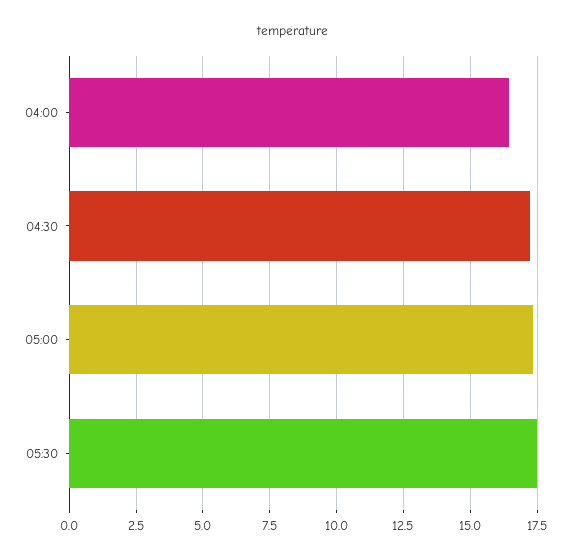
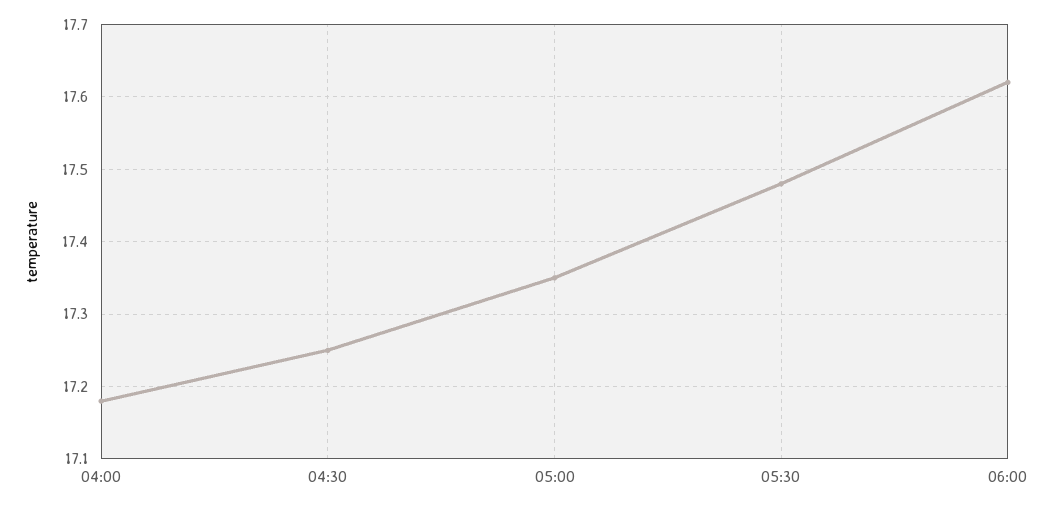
04:00: 16.5 -> 17.18
06:00: none -> 17.62

